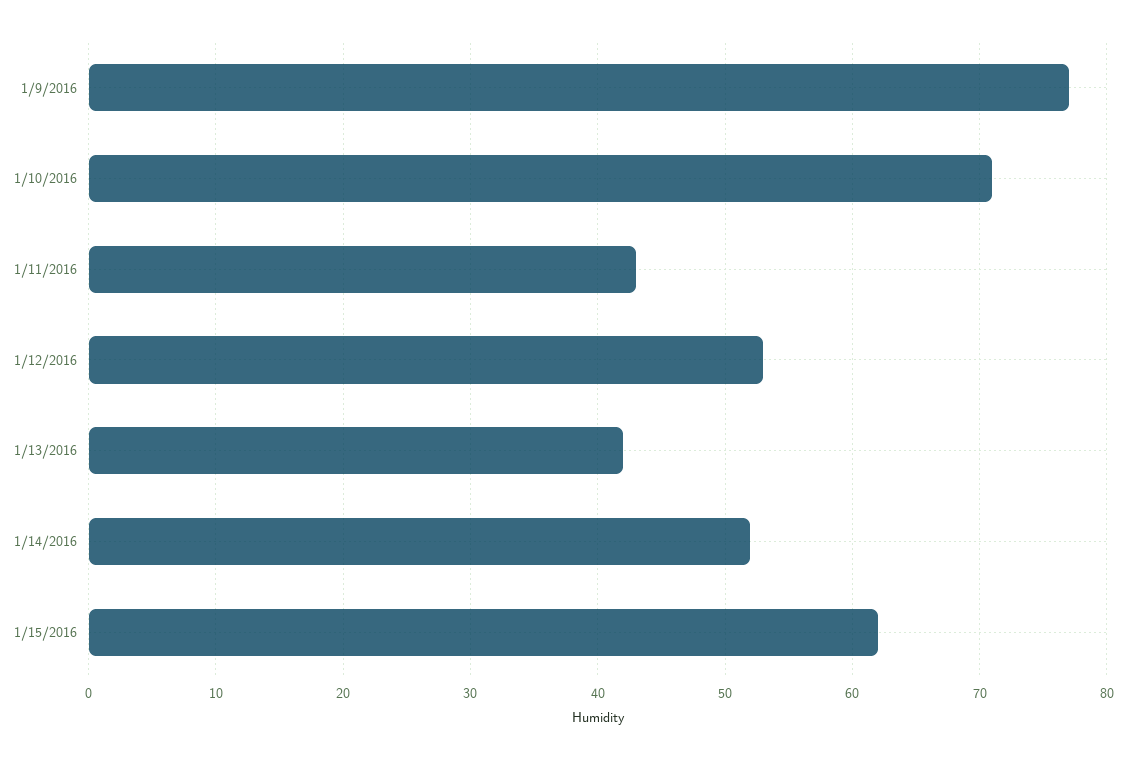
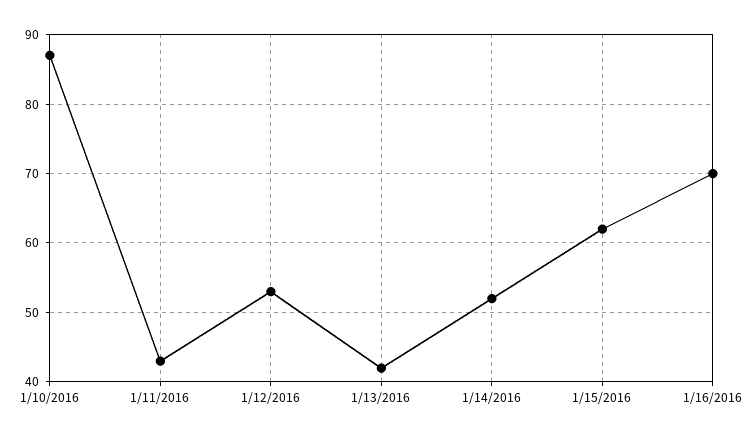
1/9/2016: 77 -> none
1/10/2016: 71 -> 87
1/16/2016: none -> 70

